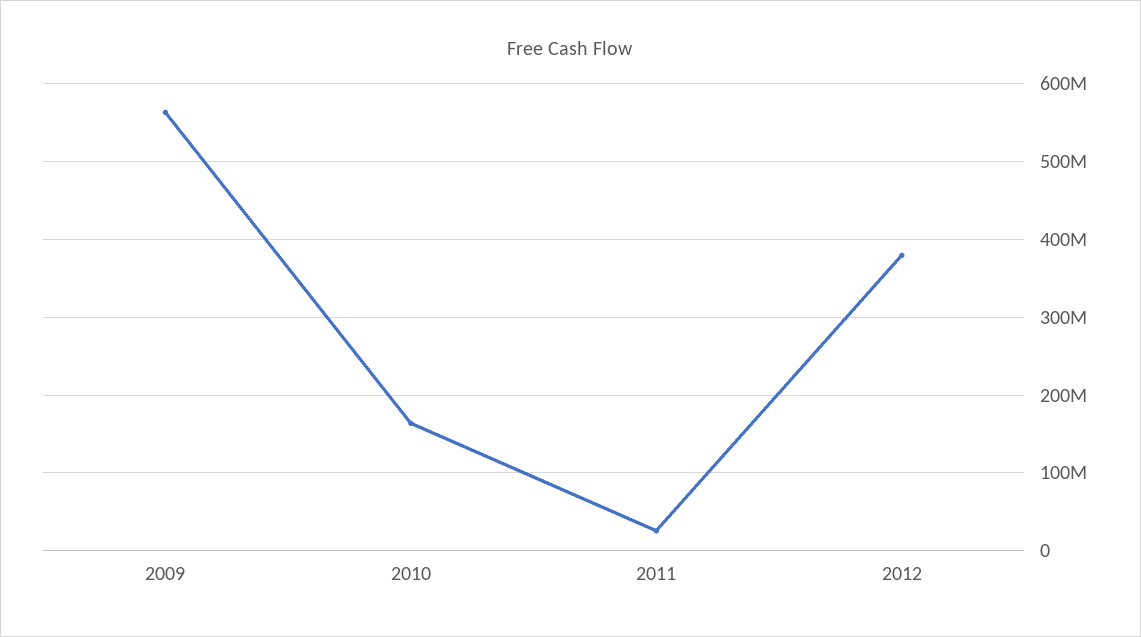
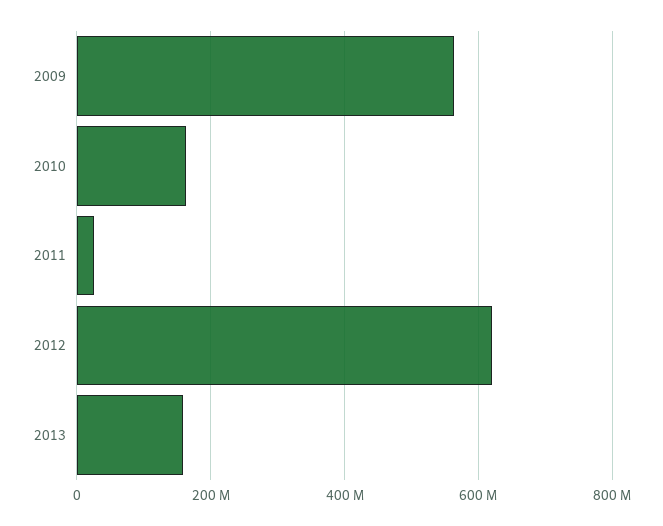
2012: 380000000 -> 620000000
2013: none -> 160000000

